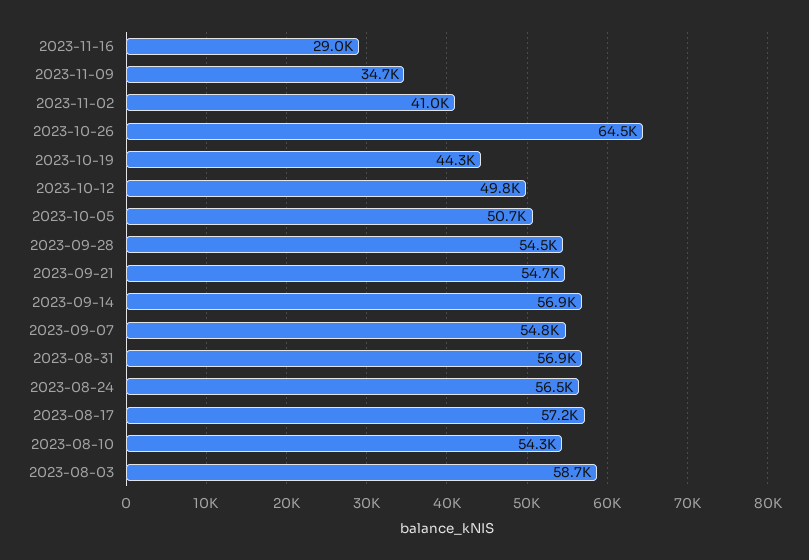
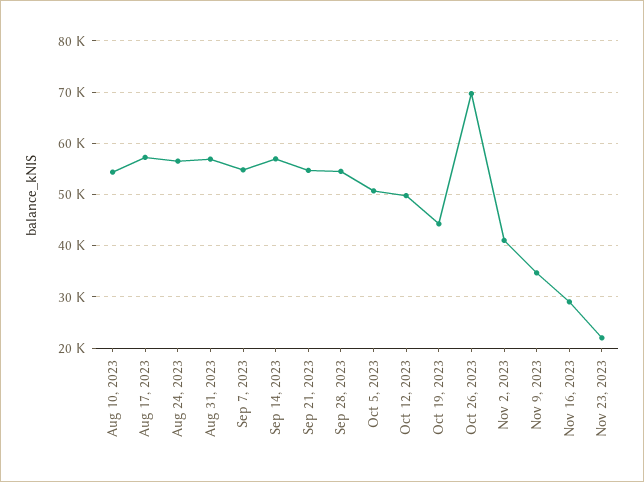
2023-10-26: 64500 -> 70000
2023-08-03: 58700 -> none
Nov 23, 2023: none -> 22000

